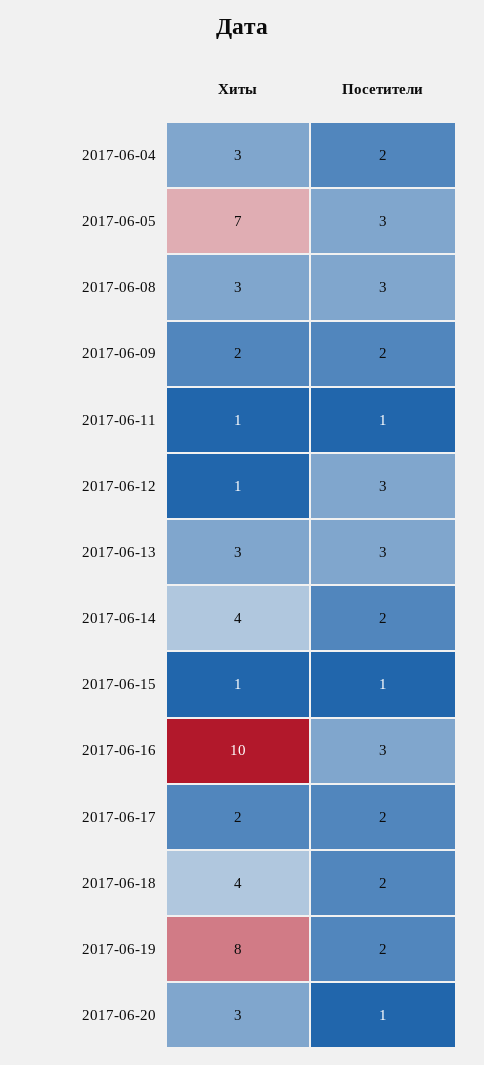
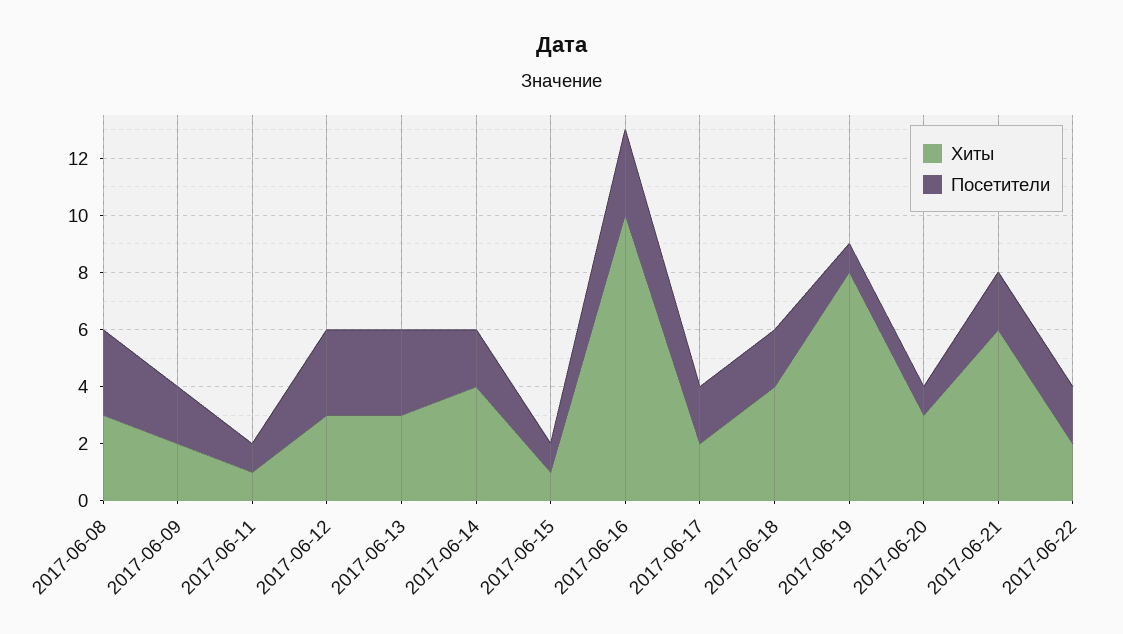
Хиты, 2017-06-04: 3 -> none
Посетители, 2017-06-04: 2 -> none
Хиты, 2017-06-05: 7 -> none
Посетители, 2017-06-05: 3 -> none
Хиты, 2017-06-12: 1 -> 3
Посетители, 2017-06-19: 2 -> 1
Хиты, 2017-06-21: none -> 6
Посетители, 2017-06-21: none -> 2
Хиты, 2017-06-22: none -> 2
Посетители, 2017-06-22: none -> 2

